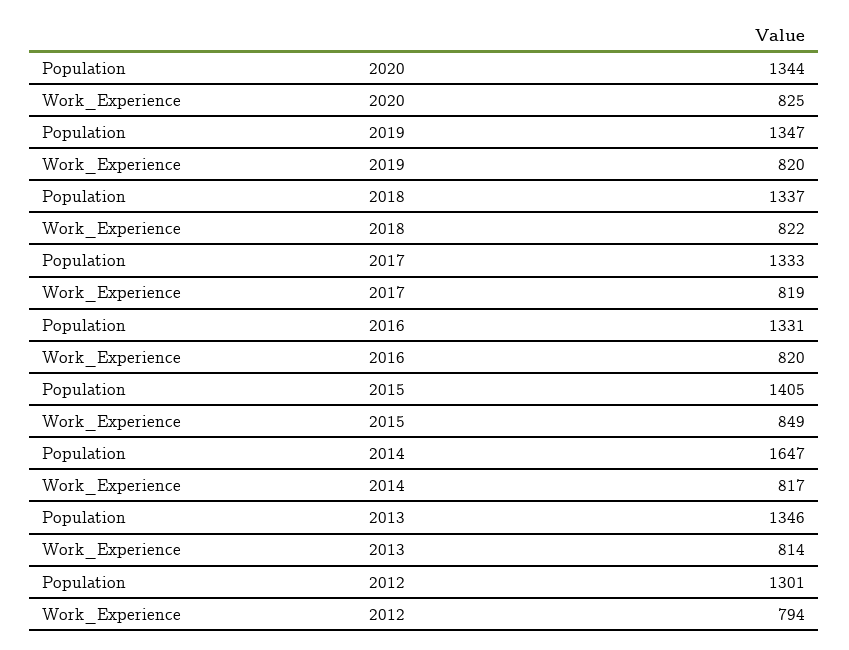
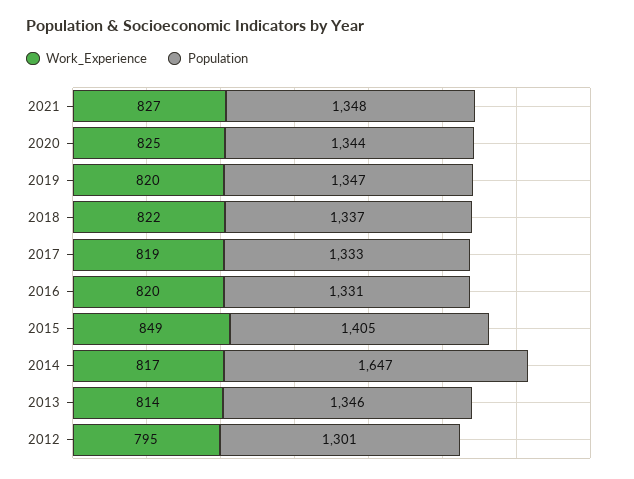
Work_Experience, 2012: 794 -> 795
Work_Experience, 2021: none -> 827
Population, 2021: none -> 1348

